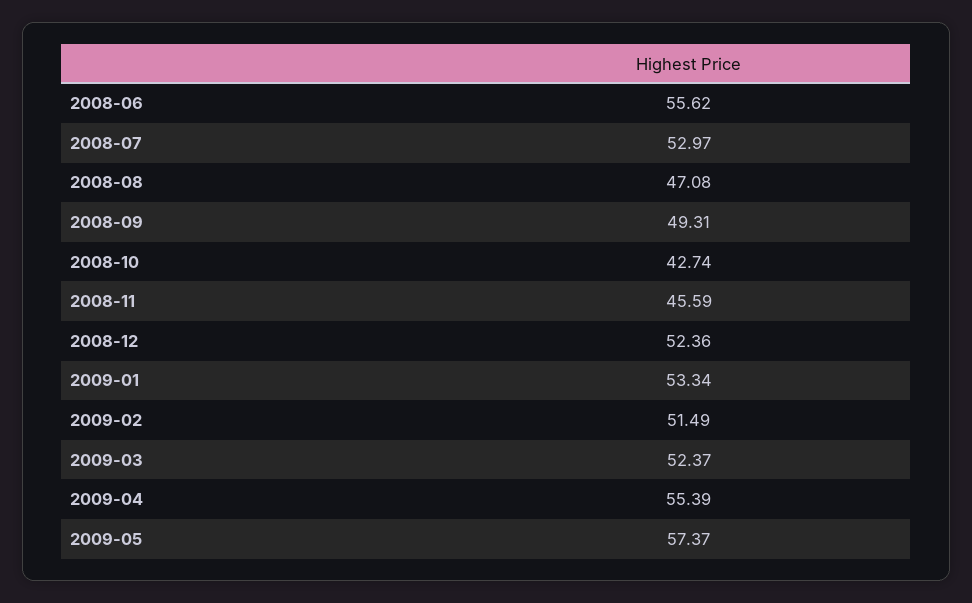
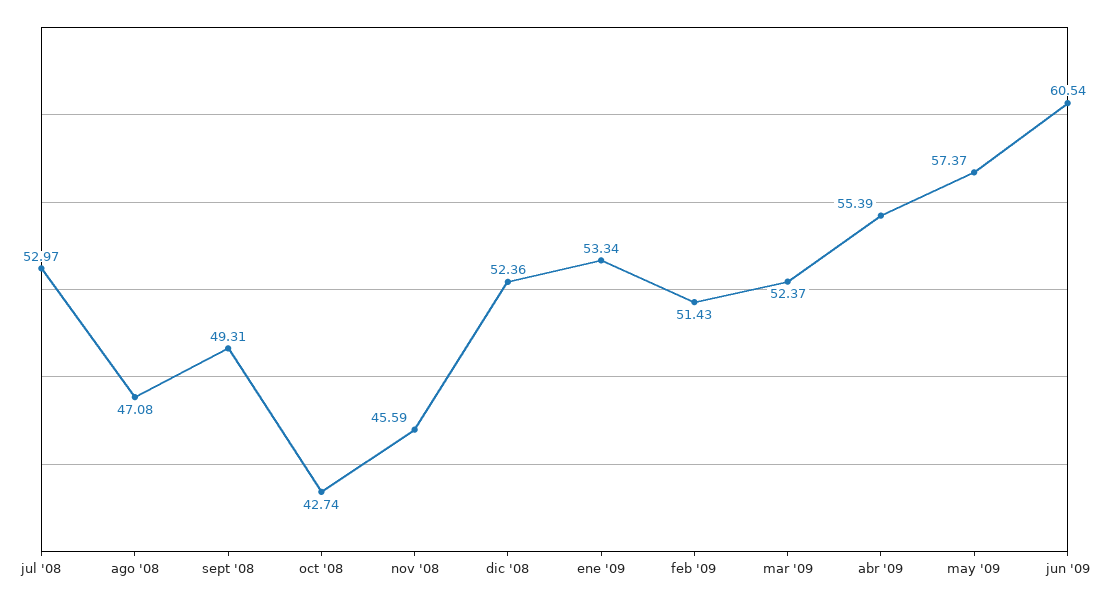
2008-06: 55.62 -> none
2009-02: 51.49 -> 51.43
jun '09: none -> 60.54

